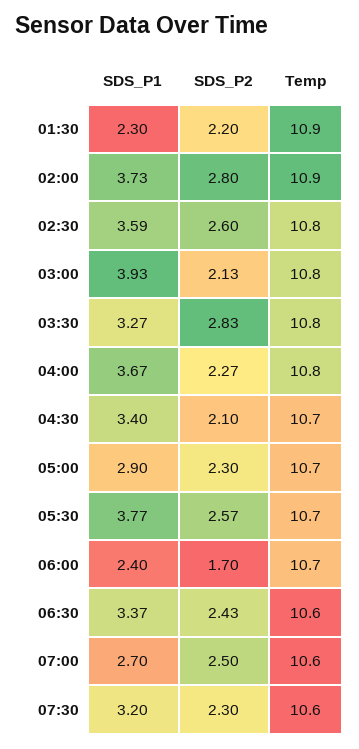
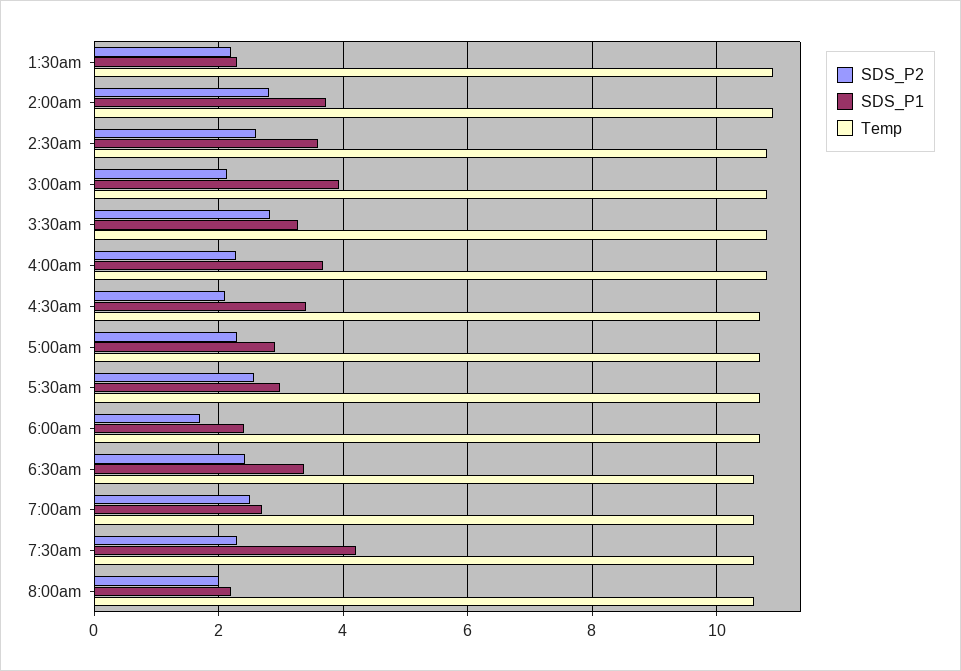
SDS_P1, 05:30: 3.77 -> 3
SDS_P1, 07:30: 3.2 -> 4.2
SDS_P2, 8:00am: none -> 2
SDS_P1, 8:00am: none -> 2.2
Temp, 8:00am: none -> 10.6

